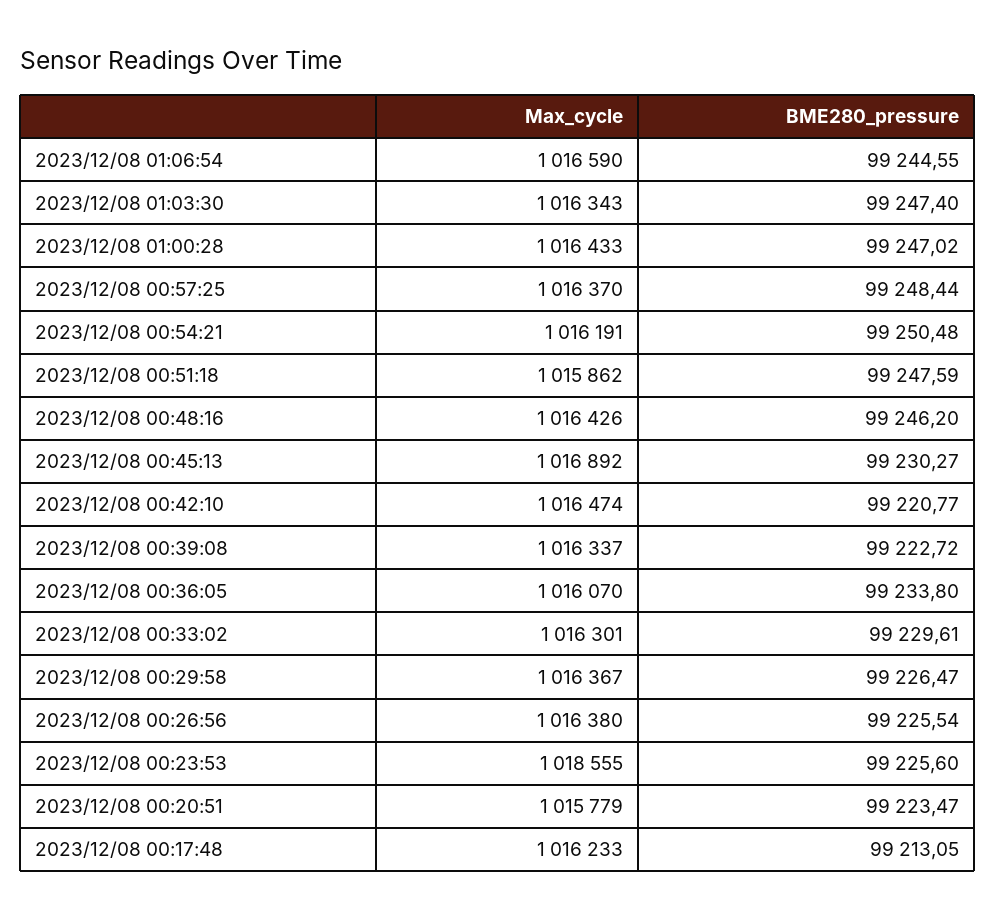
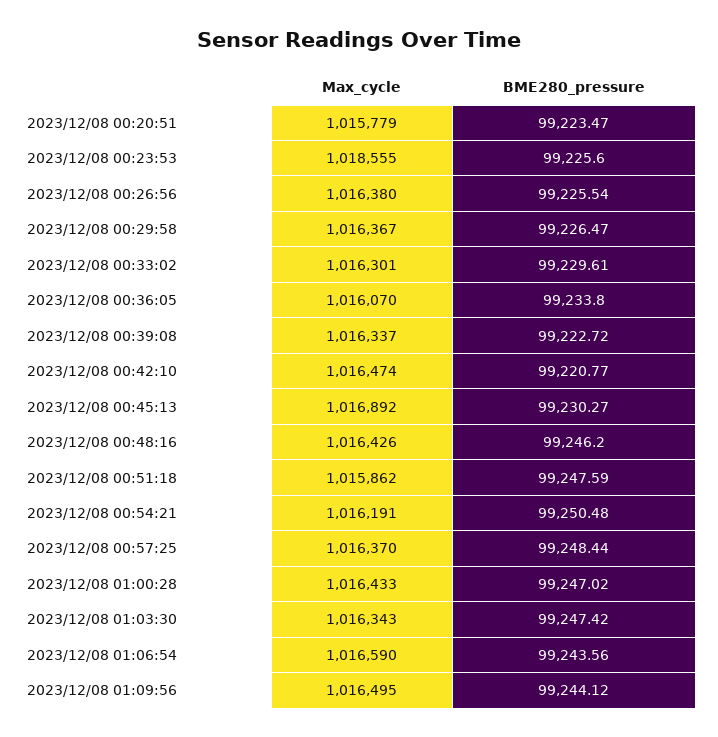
BME280_pressure, 2023/12/08 01:06:54: 99244.55 -> 99243.56
BME280_pressure, 2023/12/08 01:03:30: 99247.4 -> 99247.42
Max_cycle, 2023/12/08 00:17:48: 1016233 -> none
BME280_pressure, 2023/12/08 00:17:48: 99213.05 -> none
Max_cycle, 2023/12/08 01:09:56: none -> 1016495
BME280_pressure, 2023/12/08 01:09:56: none -> 99244.12

